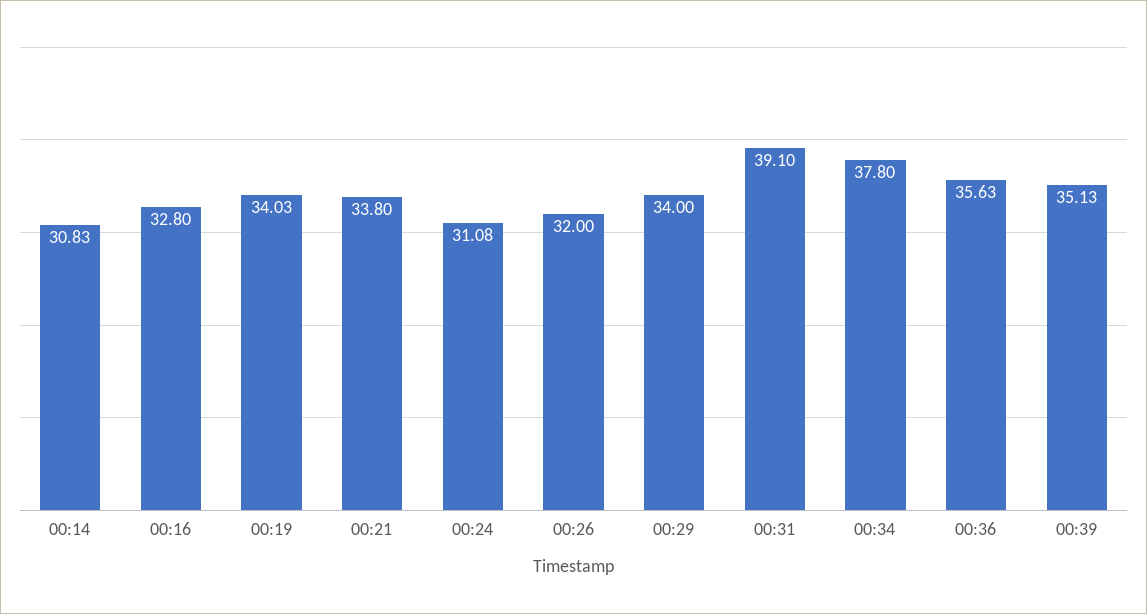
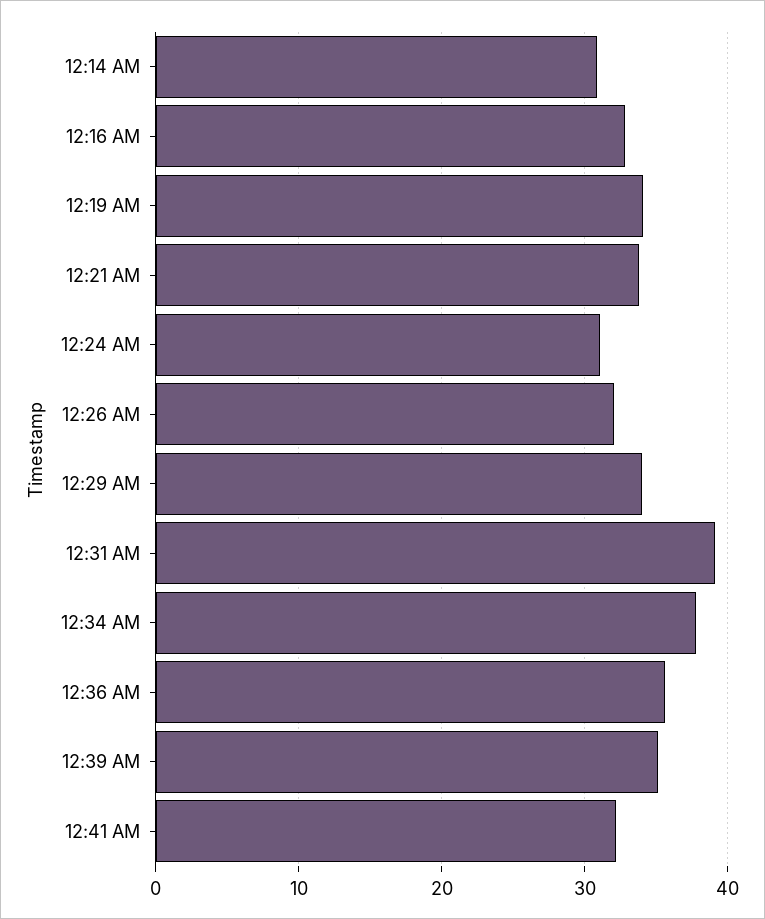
12:41 AM: none -> 32

